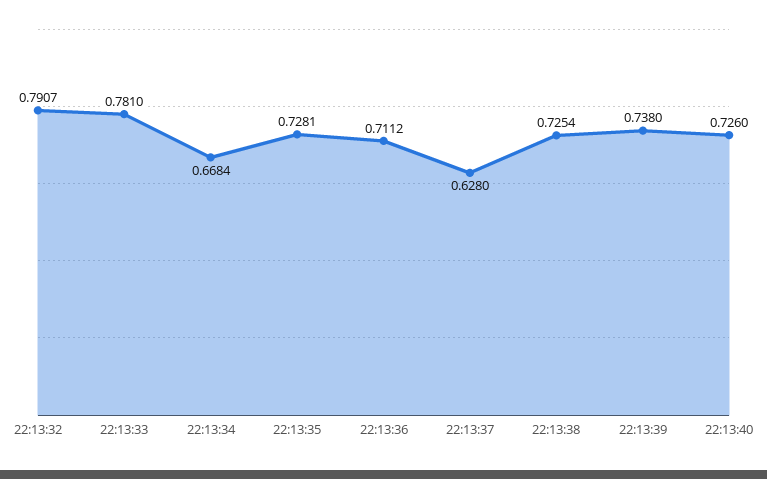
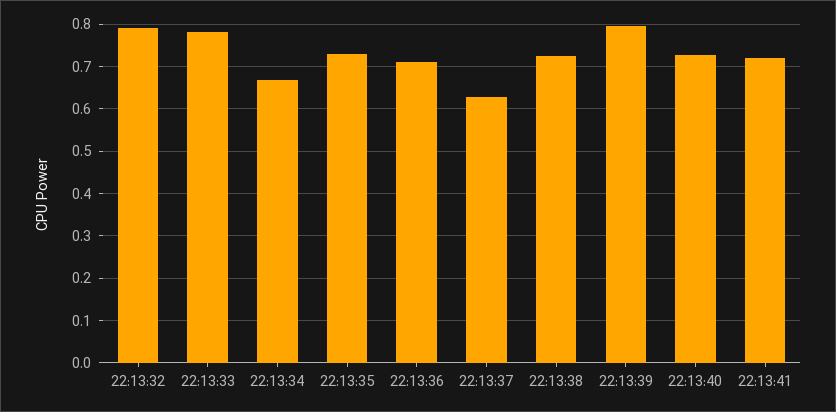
22:13:39: 0.738 -> 0.8
22:13:41: none -> 0.72

